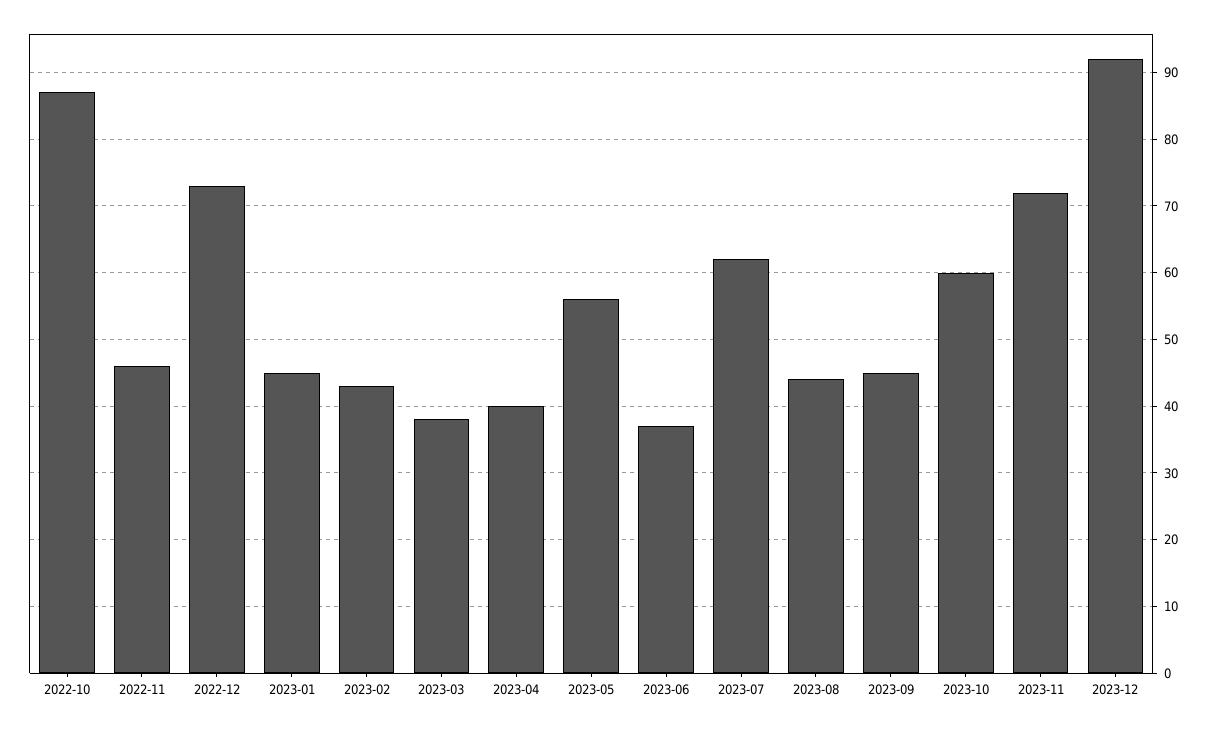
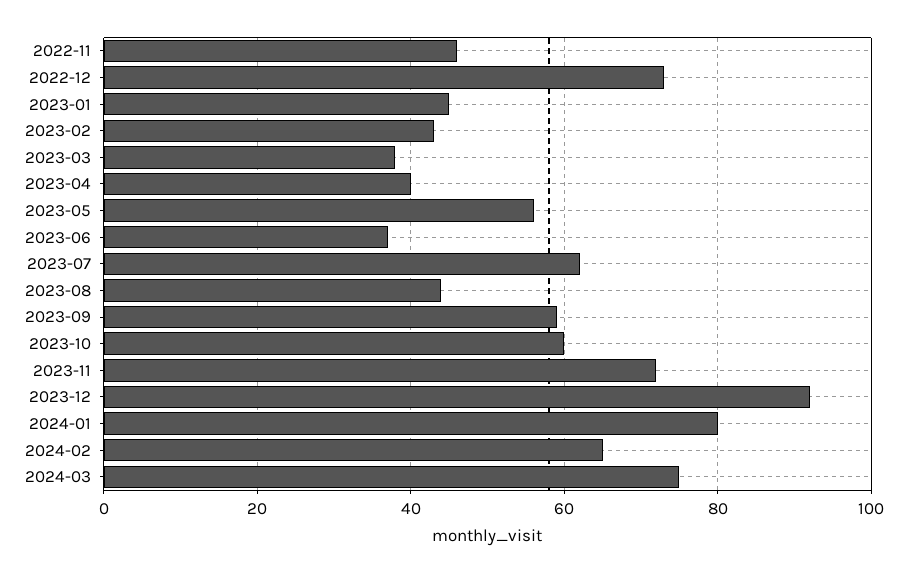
2022-10: 87 -> none
2023-09: 45 -> 60
2024-01: none -> 80
2024-02: none -> 65
2024-03: none -> 75

